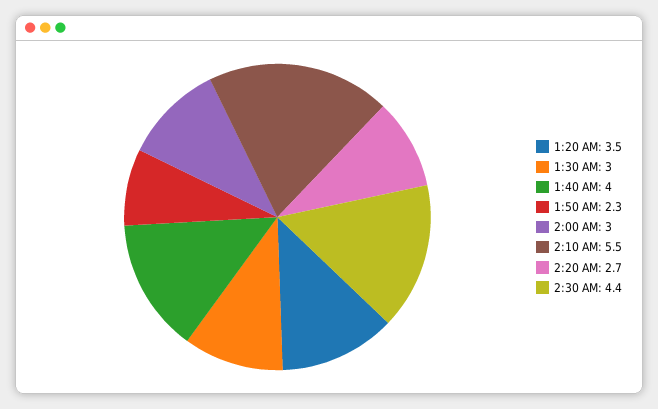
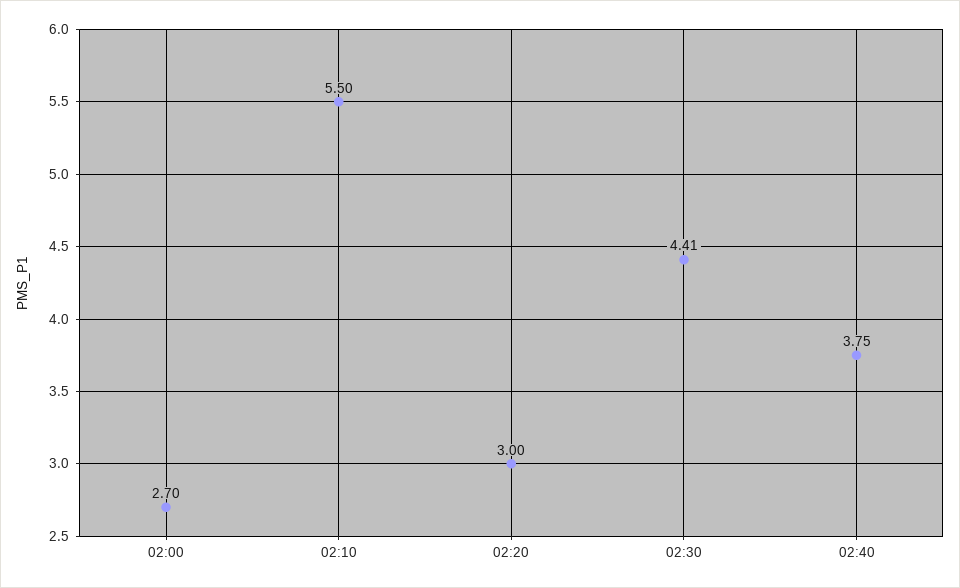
1:20 AM: 3.5 -> none
1:30 AM: 3 -> none
1:40 AM: 4 -> none
1:50 AM: 2.3 -> none
2:00 AM: 3 -> 2.7
2:20 AM: 2.7 -> 3
02:40: none -> 3.75

